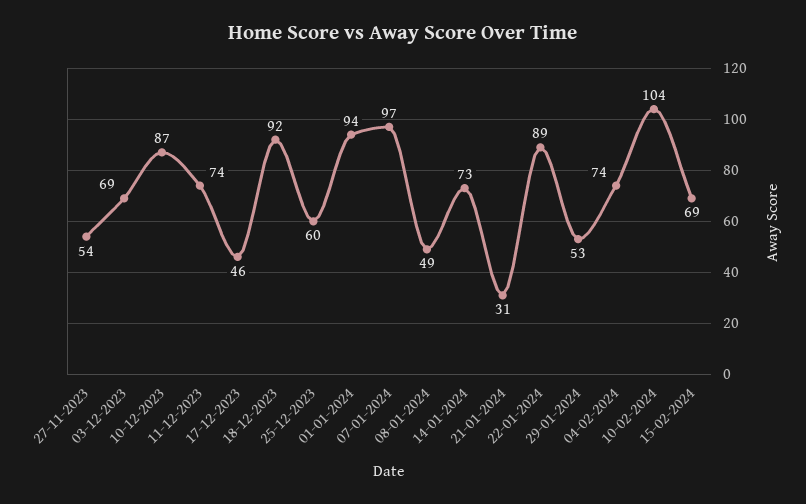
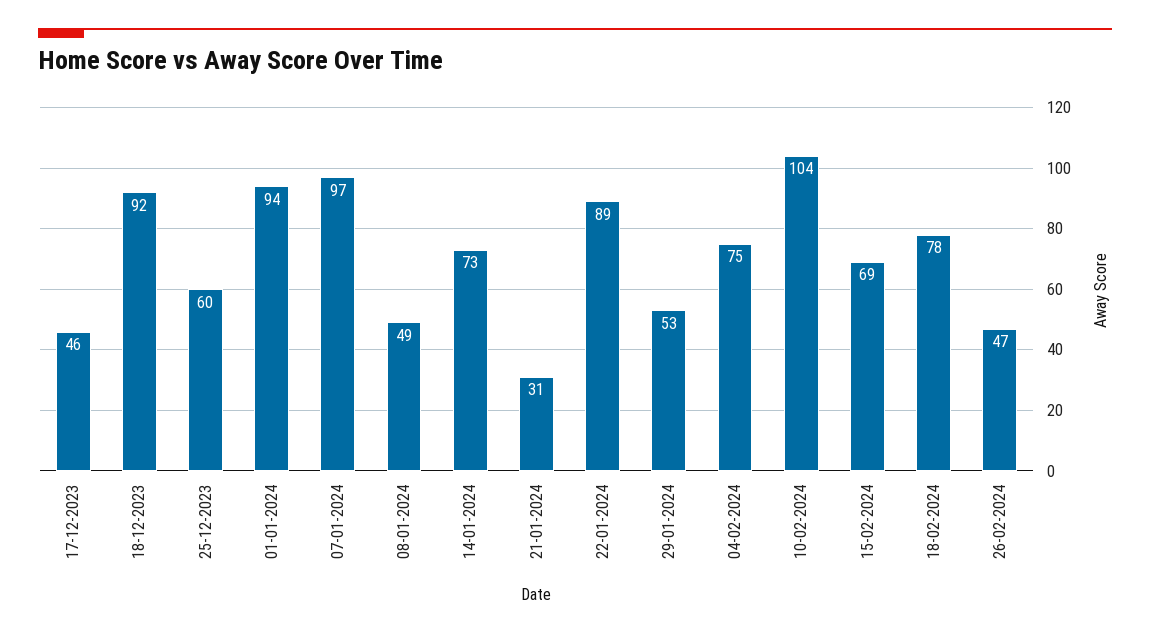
27-11-2023: 54 -> none
03-12-2023: 69 -> none
10-12-2023: 87 -> none
11-12-2023: 74 -> none
04-02-2024: 74 -> 75
18-02-2024: none -> 78
26-02-2024: none -> 47

